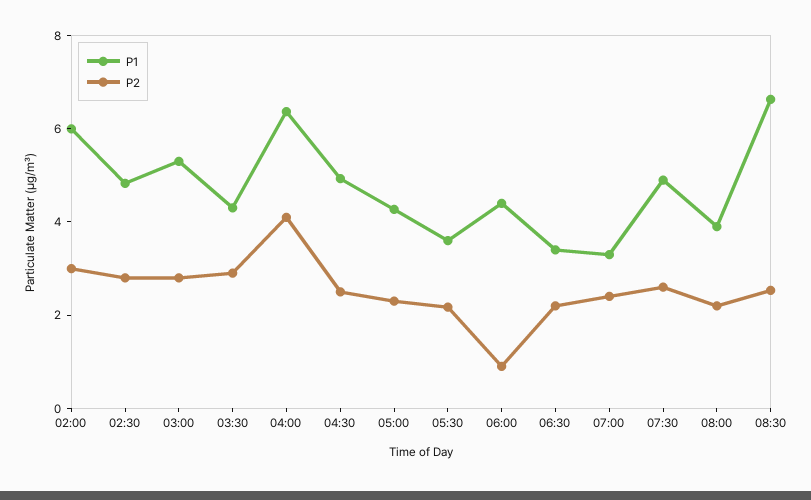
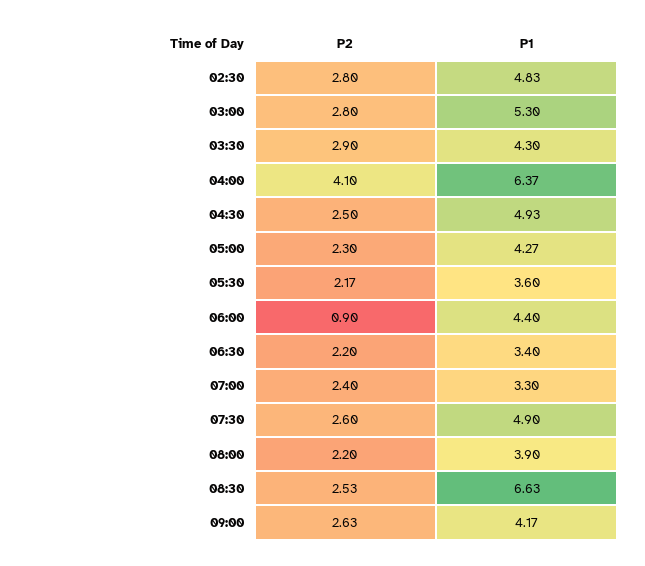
P1, 02:00: 6 -> none
P2, 02:00: 3 -> none
P2, 09:00: none -> 2.63
P1, 09:00: none -> 4.17

